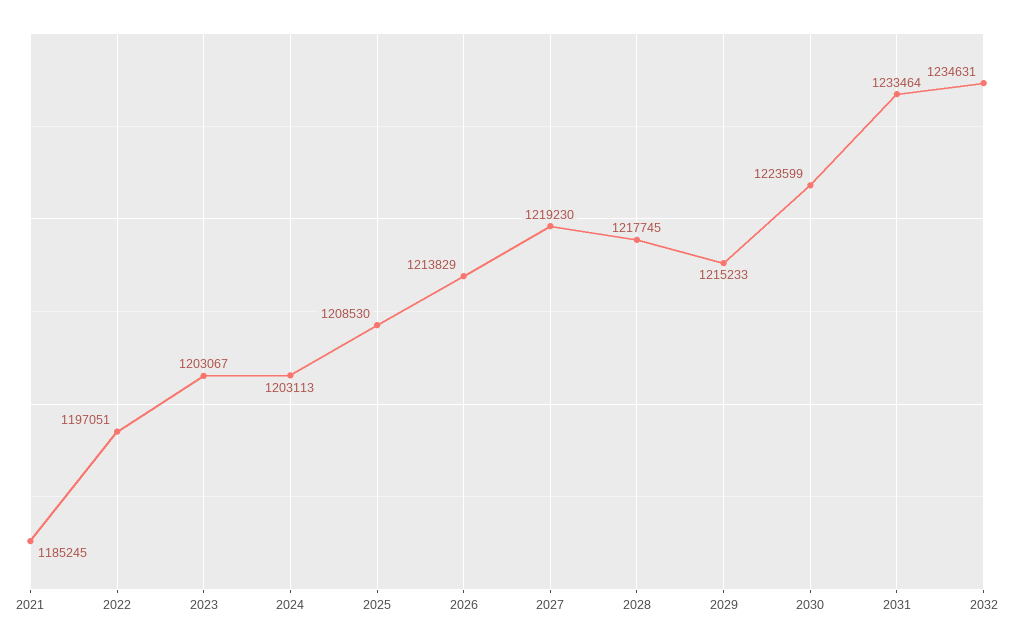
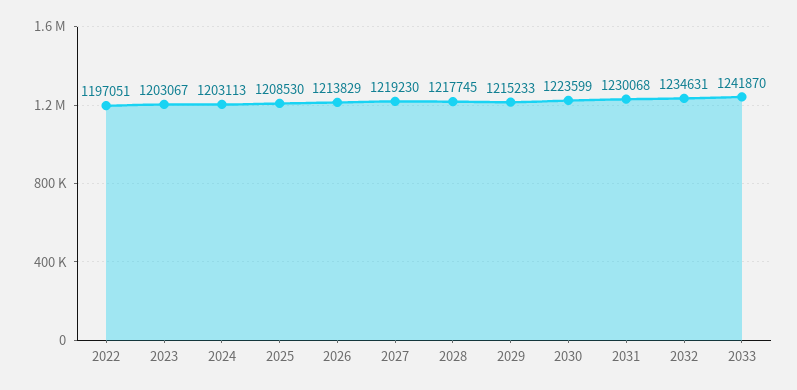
2021: 1185245 -> none
2031: 1233464 -> 1230068
2033: none -> 1241870

